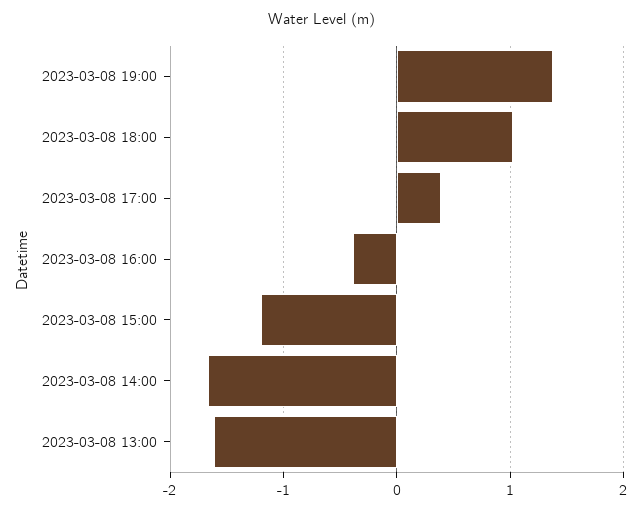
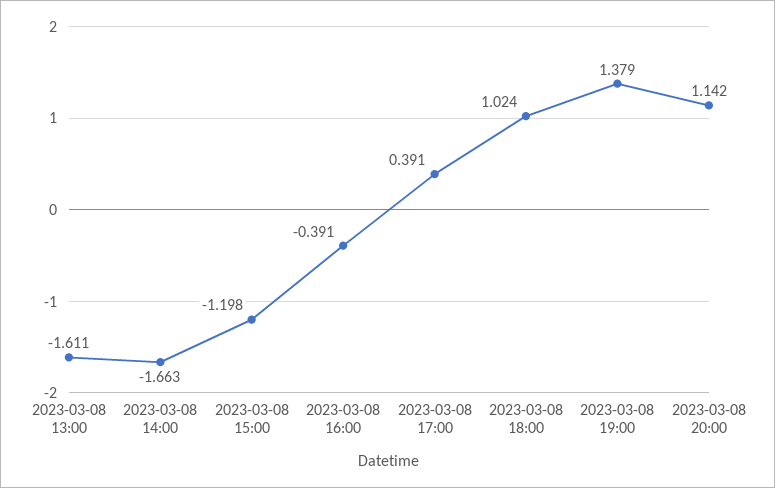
2023-03-08 20:00: none -> 1.142

